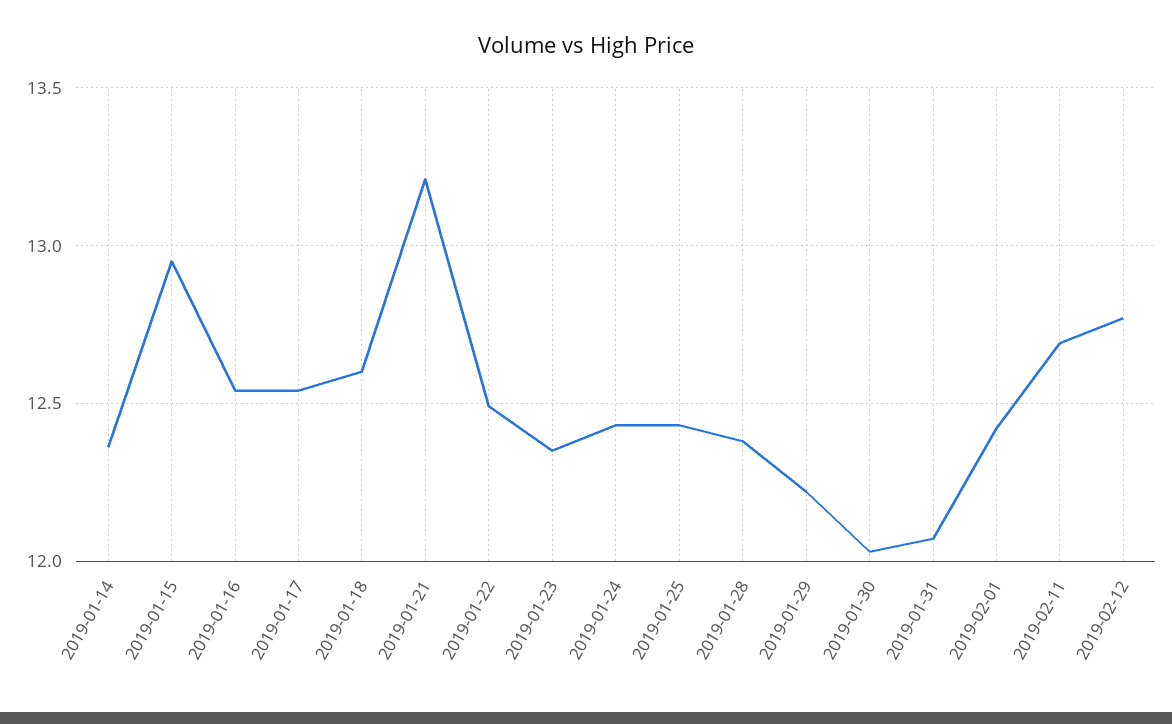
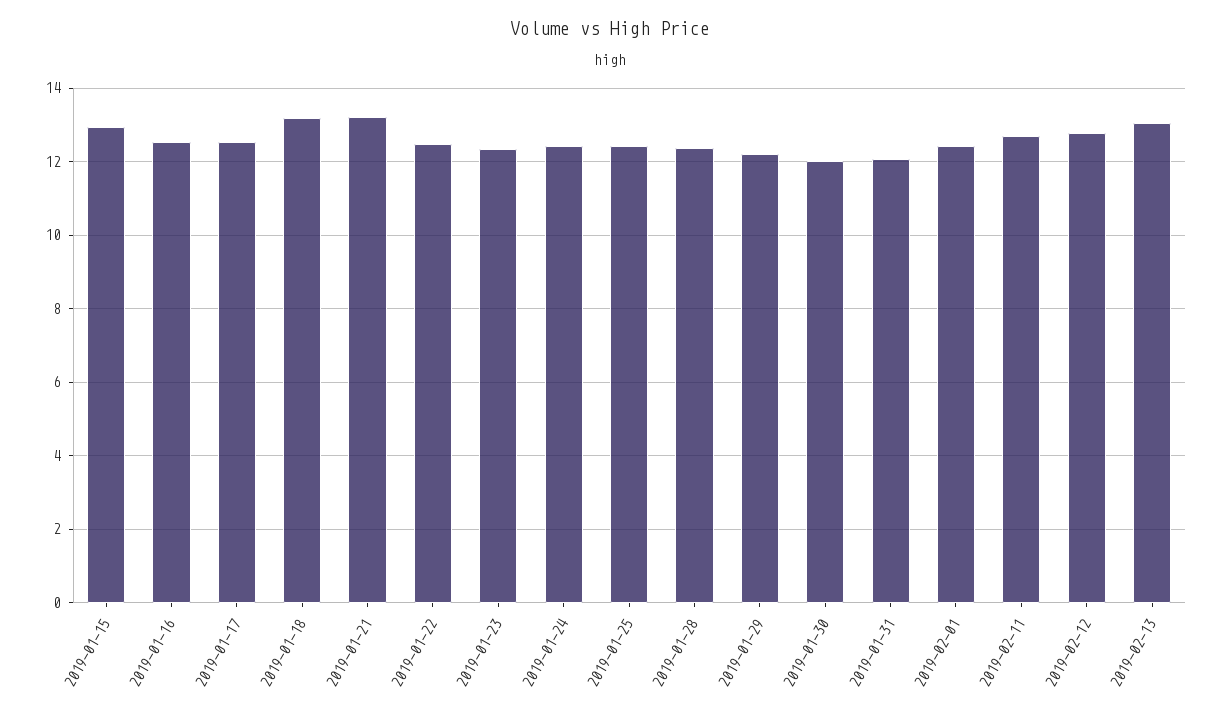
2019-01-14: 12.35 -> none
2019-01-18: 12.6 -> 13.2
2019-02-13: none -> 13

